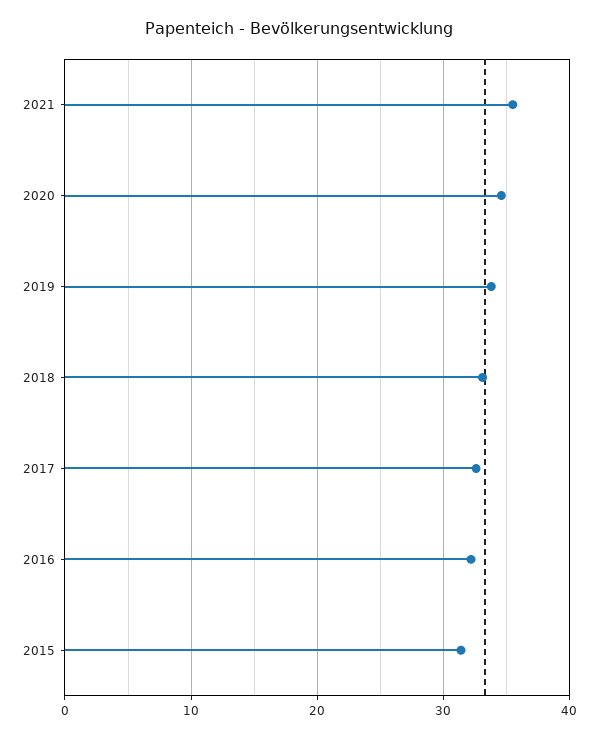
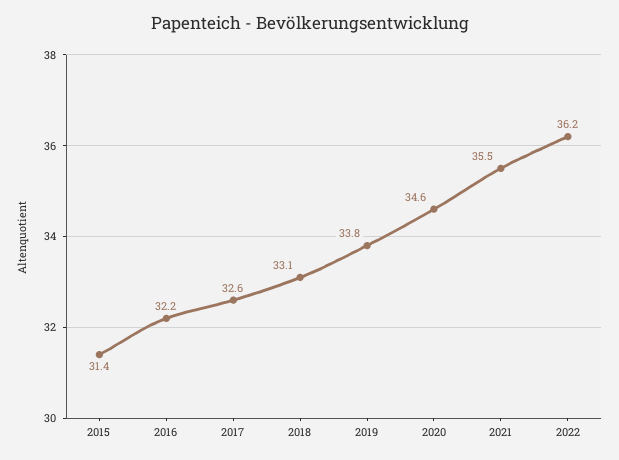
2022: none -> 36.2

